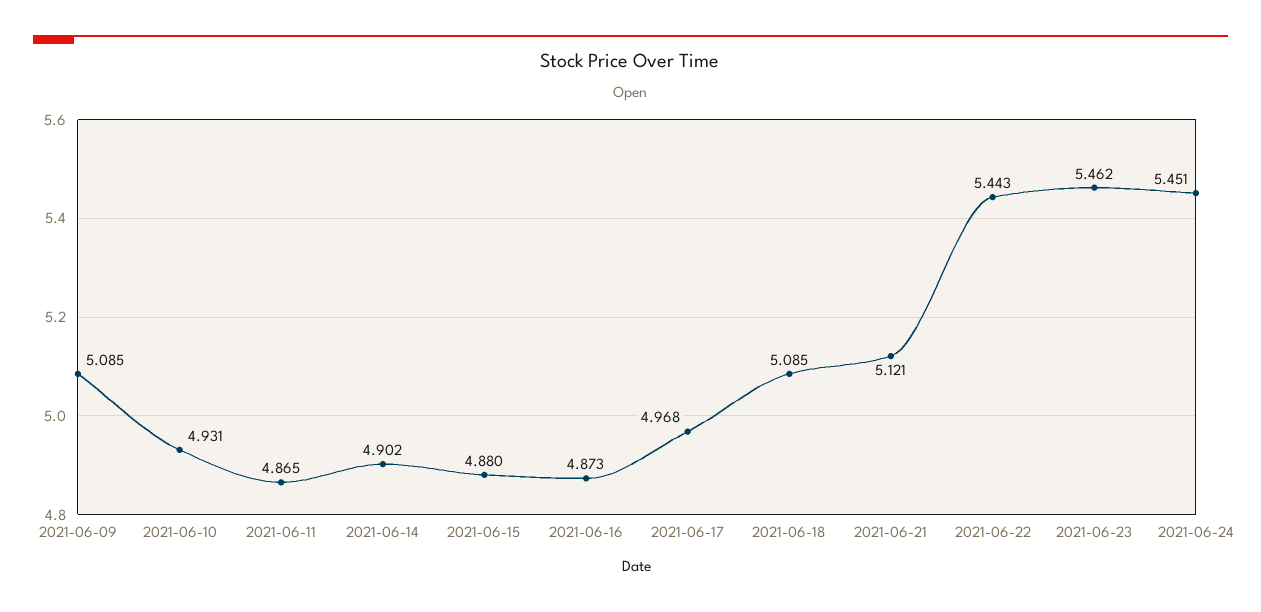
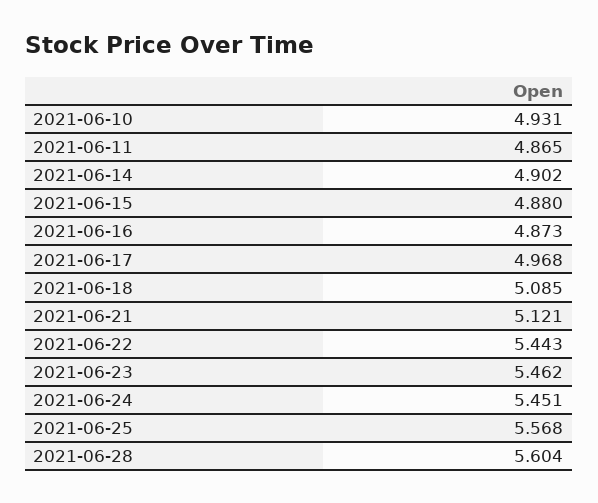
2021-06-09: 5.085 -> none
2021-06-25: none -> 5.568
2021-06-28: none -> 5.604

